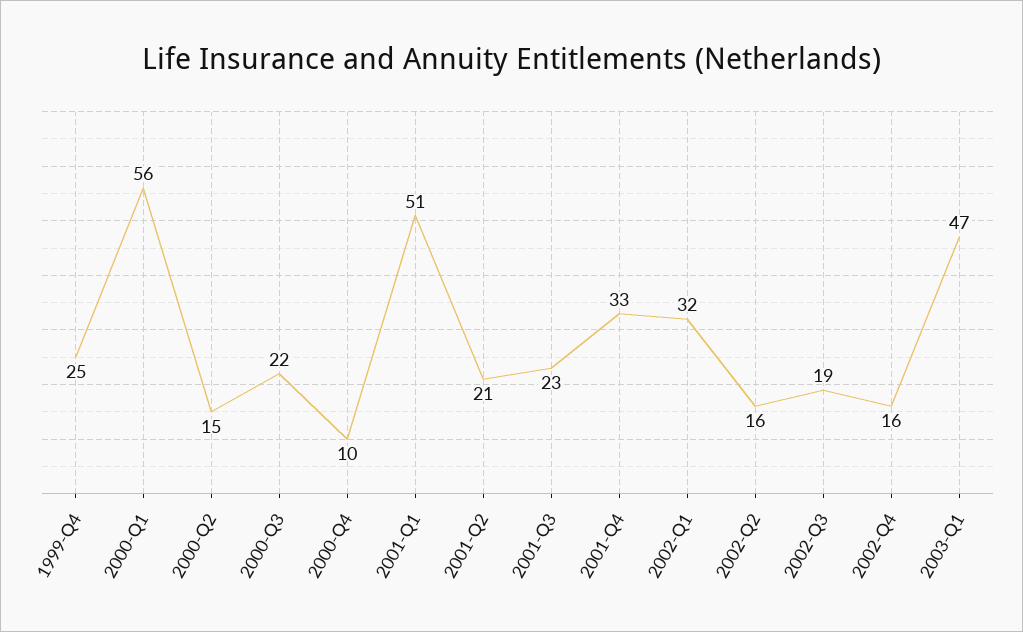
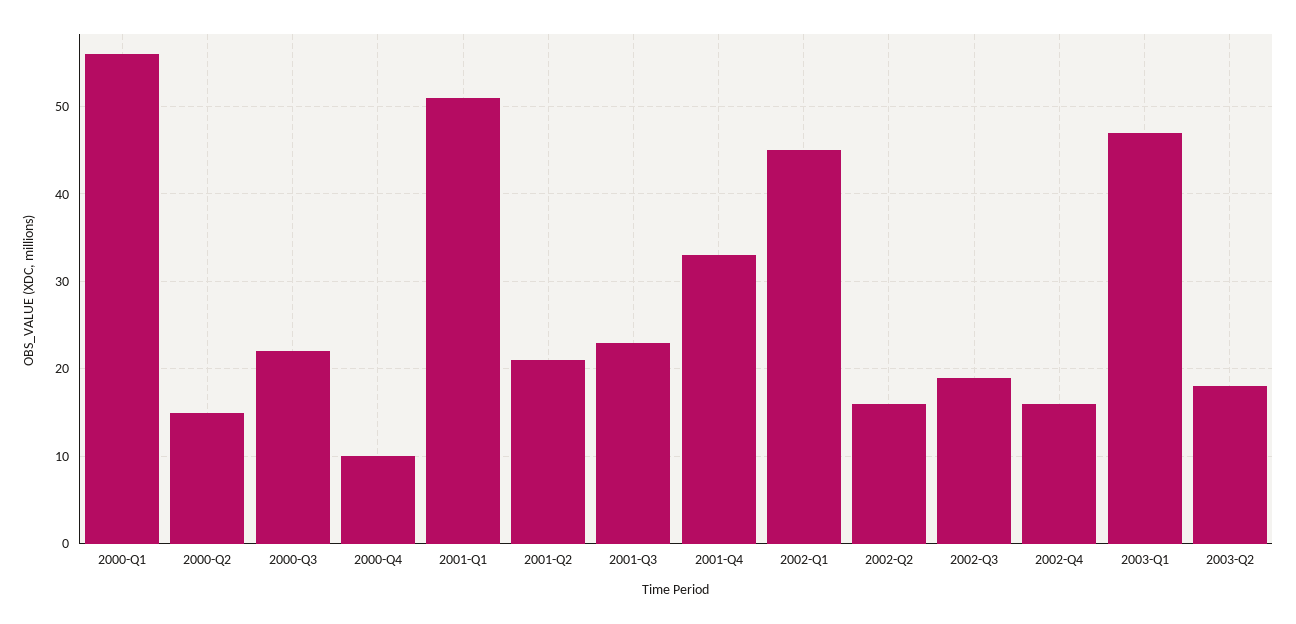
1999-Q4: 25 -> none
2002-Q1: 32 -> 45
2003-Q2: none -> 18

